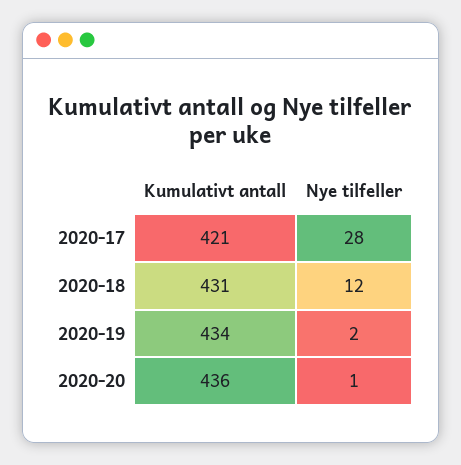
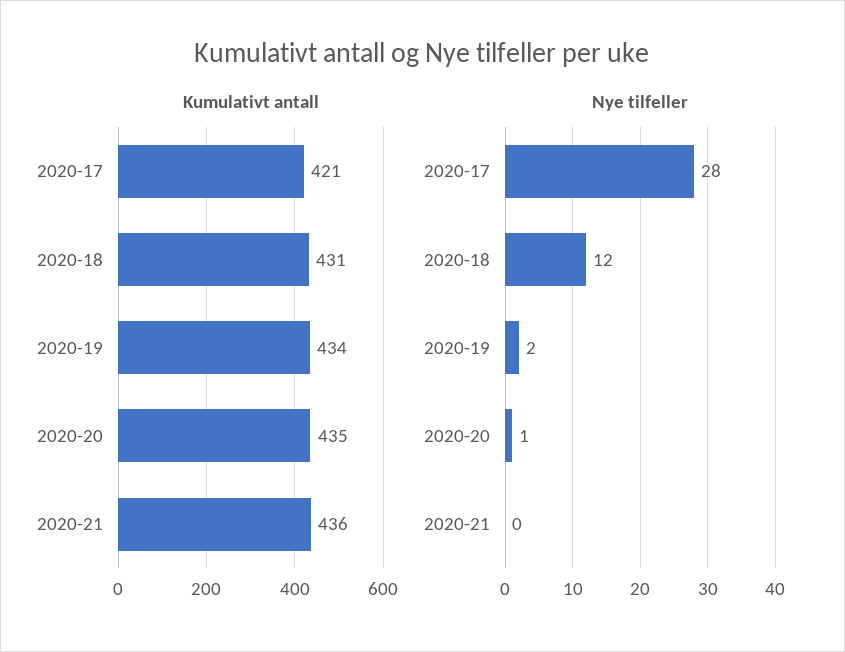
Kumulativt antall, 2020-20: 436 -> 435
Kumulativt antall, 2020-21: none -> 436
Nye tilfeller, 2020-21: none -> 0

